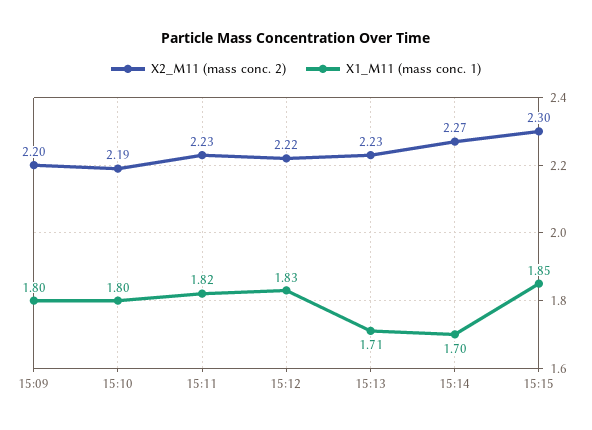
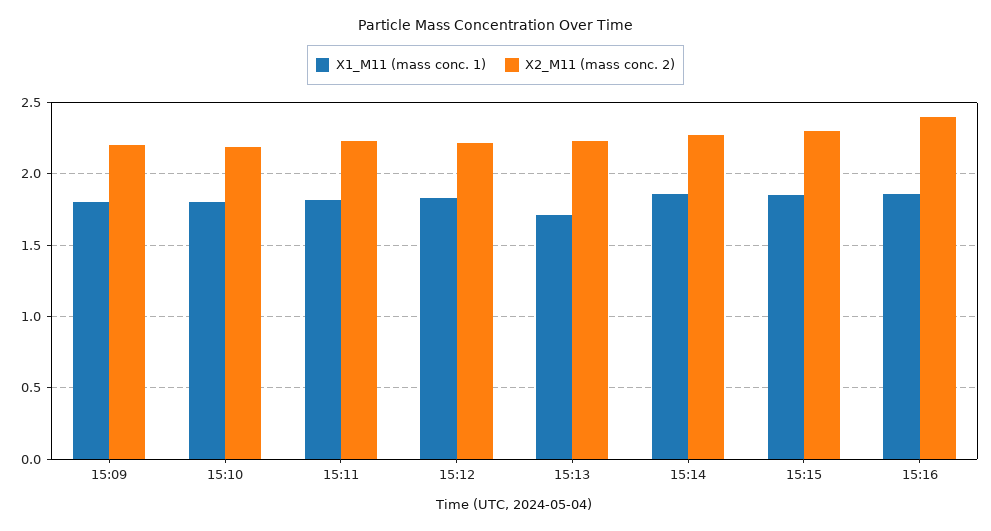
X1_M11 (mass conc. 1), 15:14: 1.7 -> 1.85
X1_M11 (mass conc. 1), 15:16: none -> 1.85
X2_M11 (mass conc. 2), 15:16: none -> 2.4

